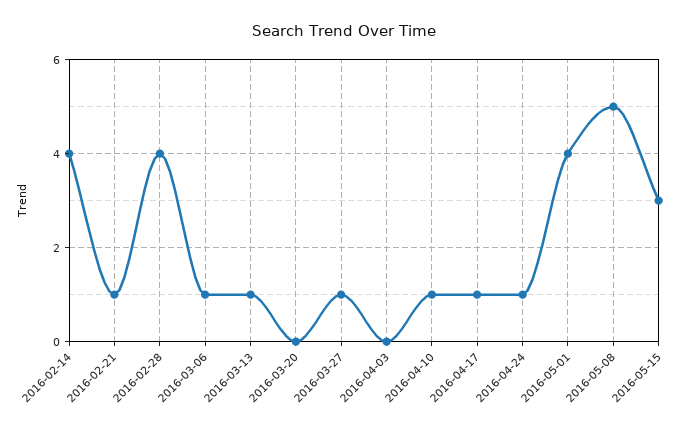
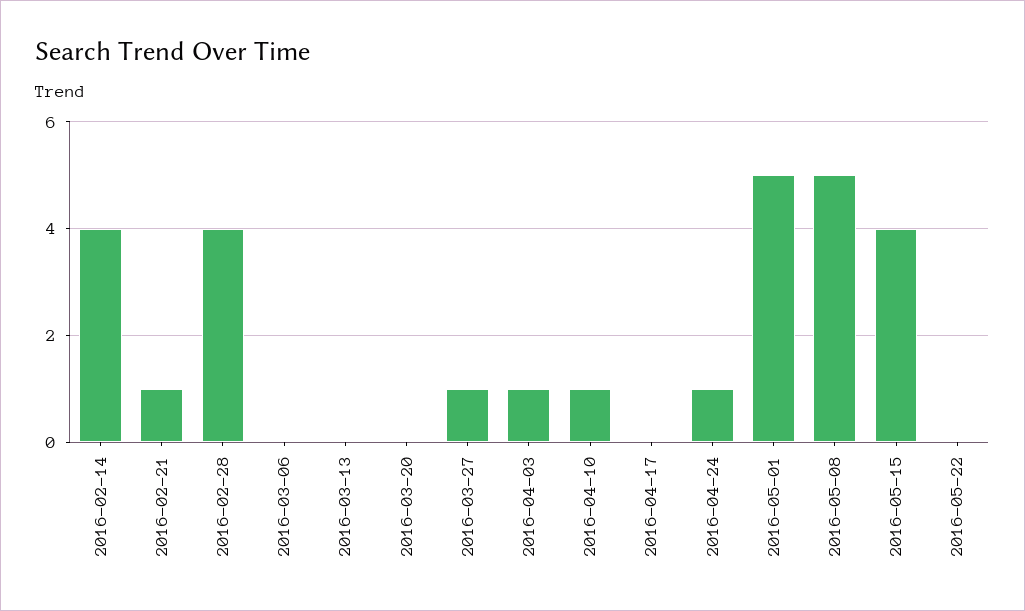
2016-03-06: 1 -> 0
2016-03-13: 1 -> 0
2016-04-03: 0 -> 1
2016-04-17: 1 -> 0
2016-05-01: 4 -> 5
2016-05-15: 3 -> 4
2016-05-22: none -> 0

